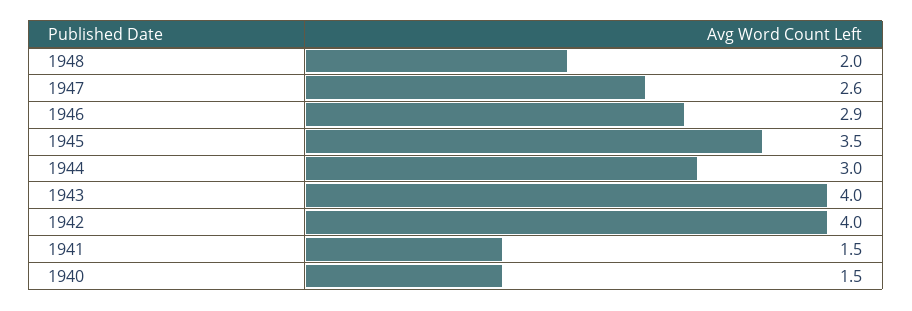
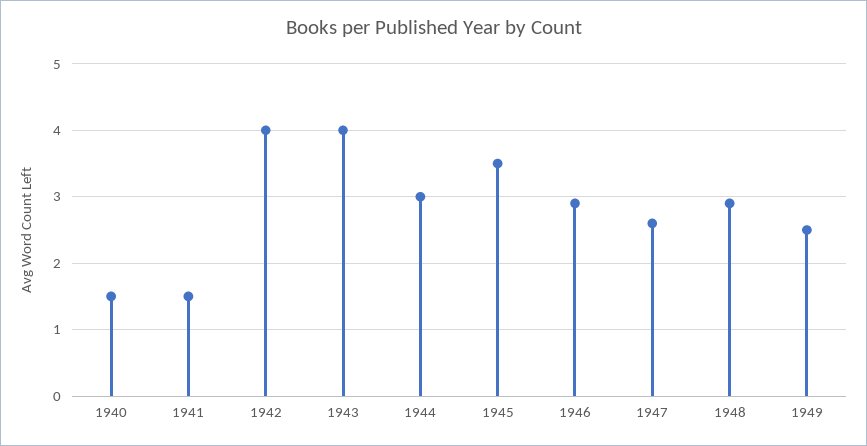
1948: 2 -> 2.9
1949: none -> 2.5

